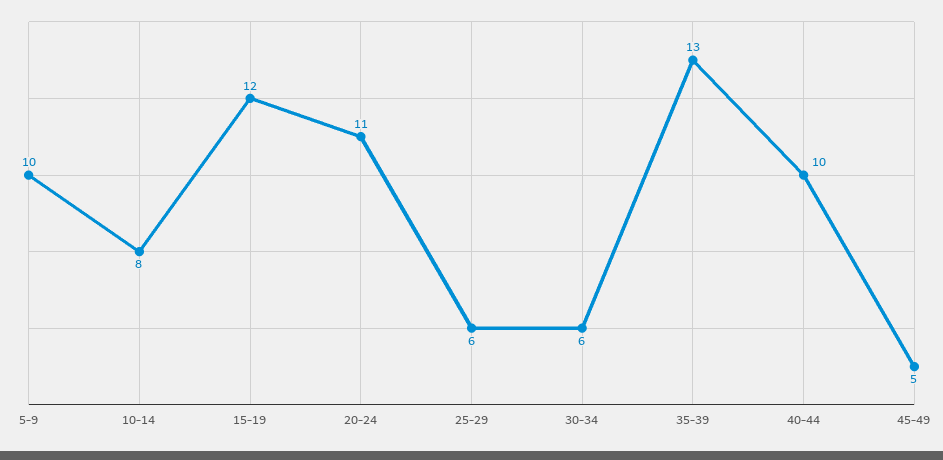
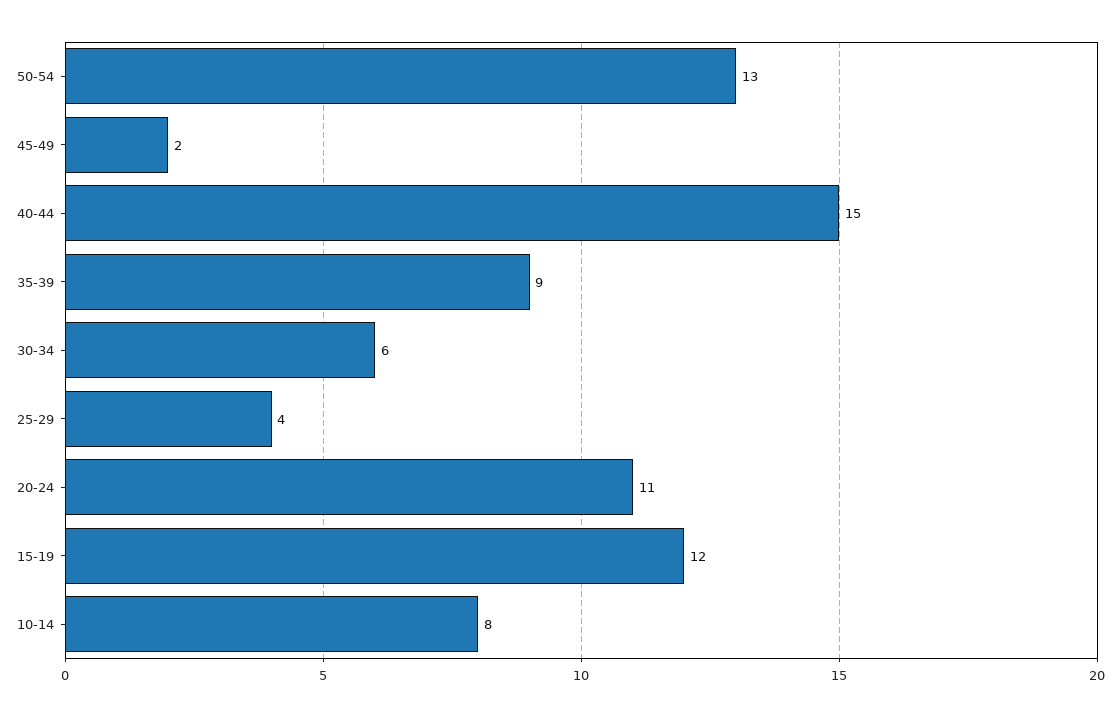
5-9: 10 -> none
25-29: 6 -> 4
35-39: 13 -> 9
40-44: 10 -> 15
45-49: 5 -> 2
50-54: none -> 13

